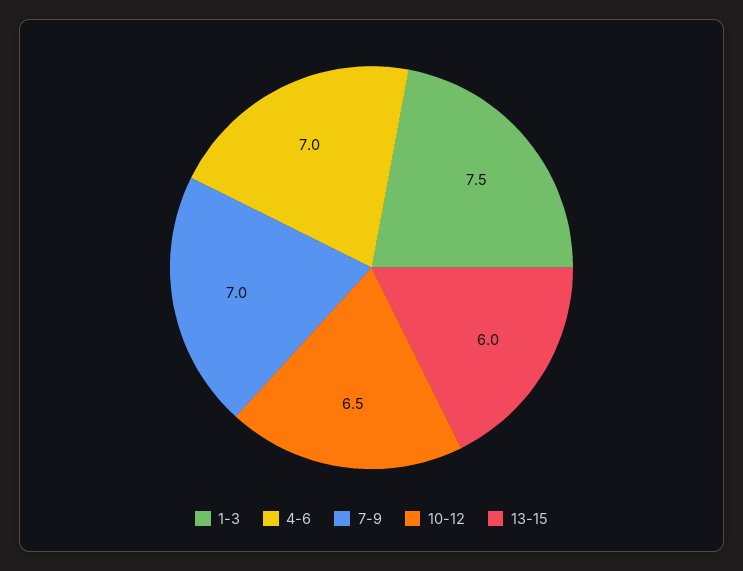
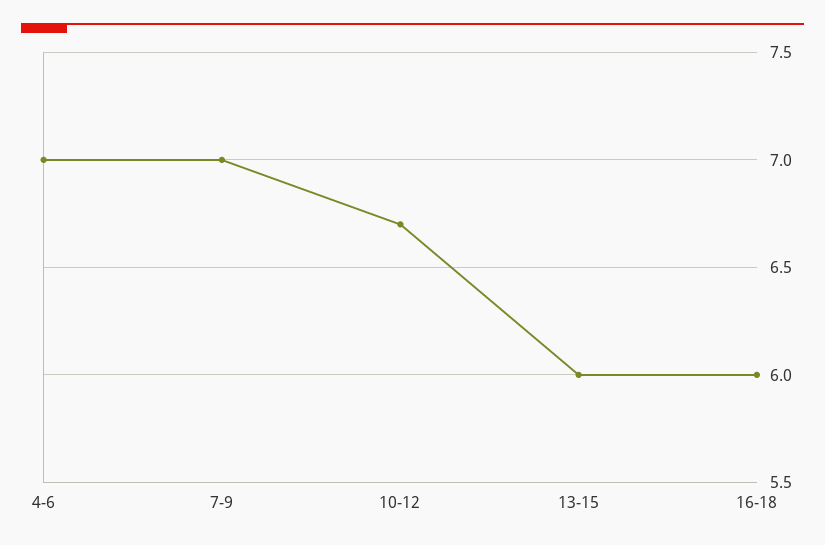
1-3: 7.5 -> none
10-12: 6.5 -> 6.7
16-18: none -> 6

